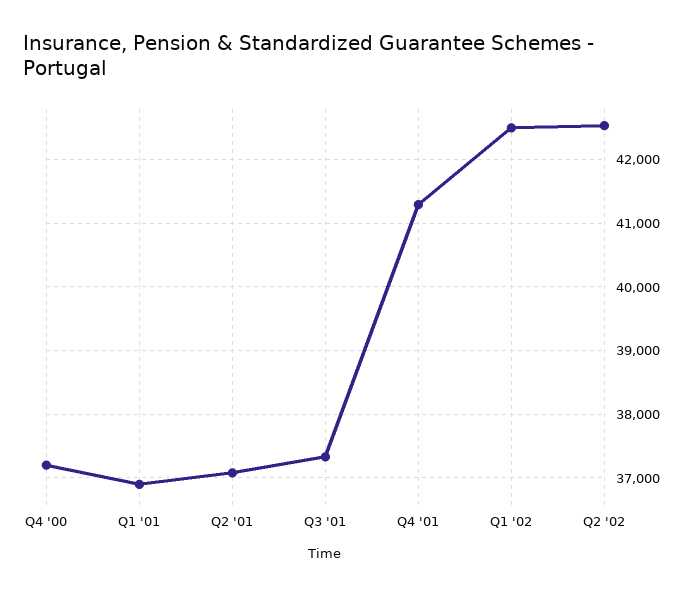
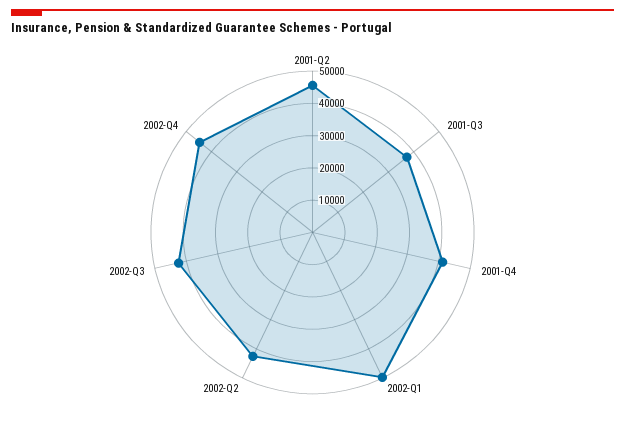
Q4 '00: 37200 -> none
Q1 '01: 36900 -> none
Q2 '01: 37100 -> 45000
Q1 '02: 42500 -> 50000
2002-Q3: none -> 42500
2002-Q4: none -> 45000

